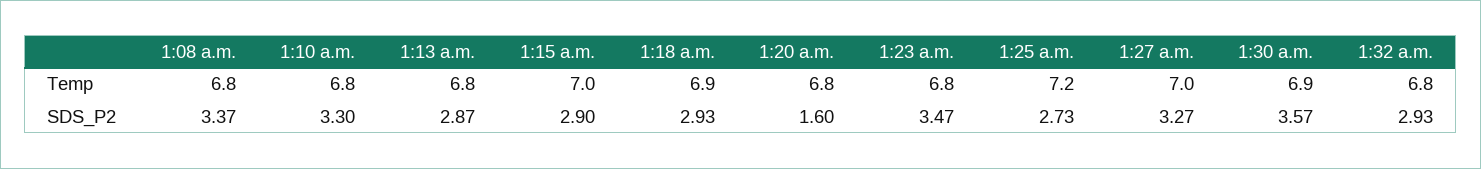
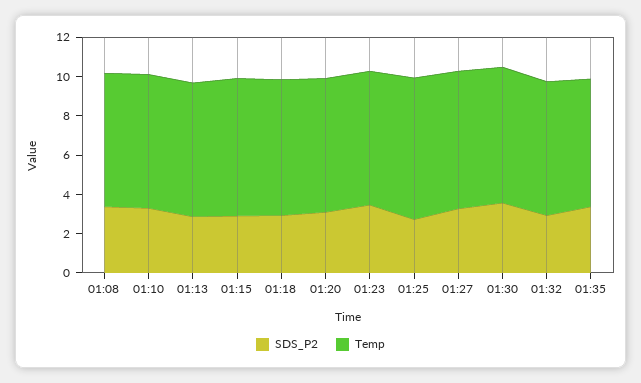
SDS_P2, 1:20 a.m.: 1.6 -> 3
SDS_P2, 01:35: none -> 3.5
Temp, 01:35: none -> 6.5

